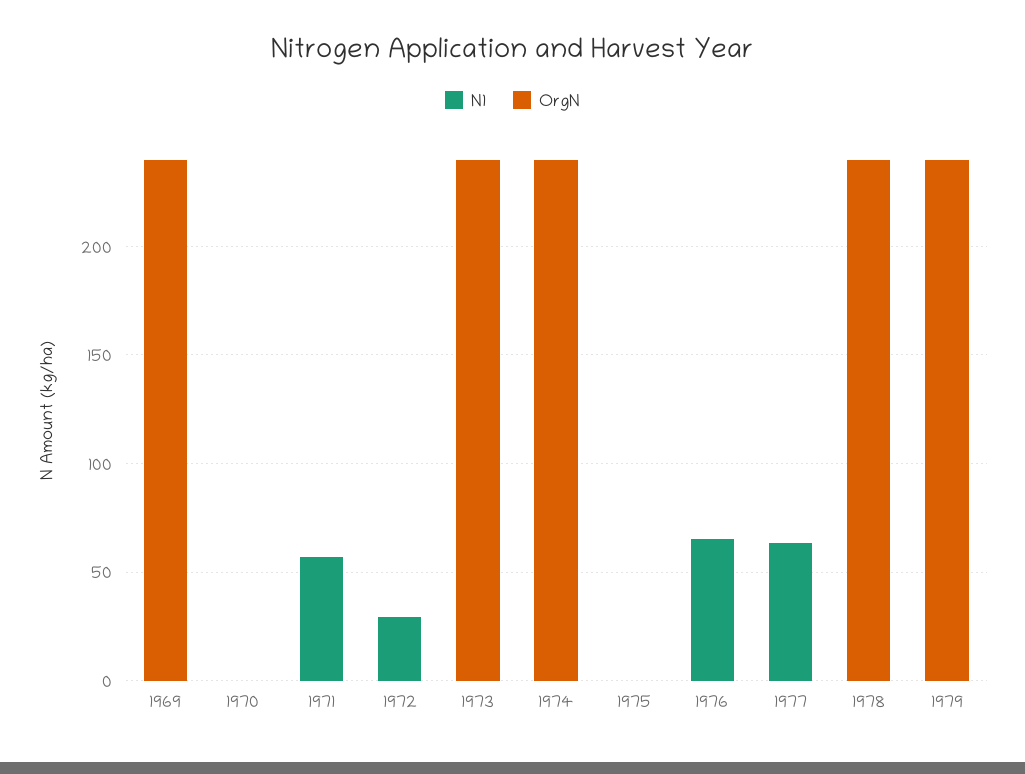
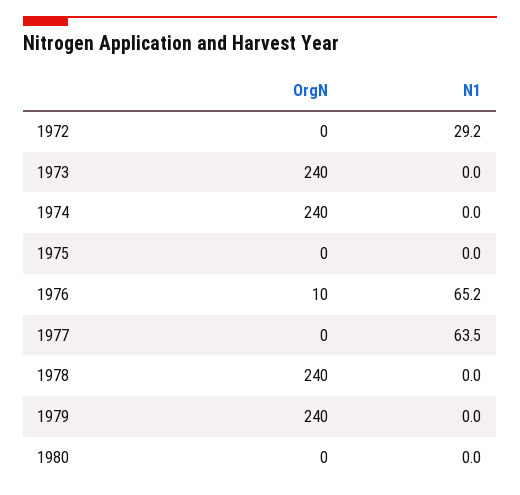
N1, 1969: 0 -> none
OrgN, 1969: 240 -> none
N1, 1970: 0 -> none
OrgN, 1970: 0 -> none
N1, 1971: 60 -> none
OrgN, 1971: 0 -> none
OrgN, 1976: 0 -> 10
OrgN, 1980: none -> 0
N1, 1980: none -> 0

